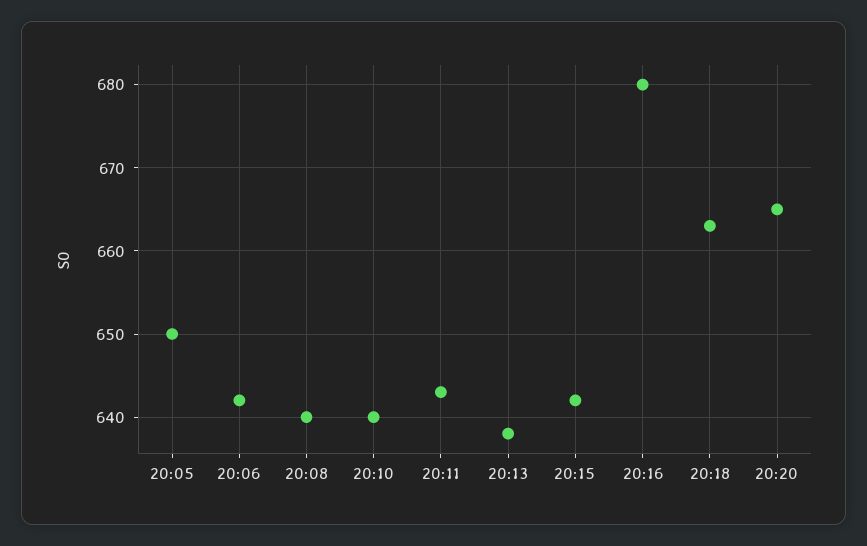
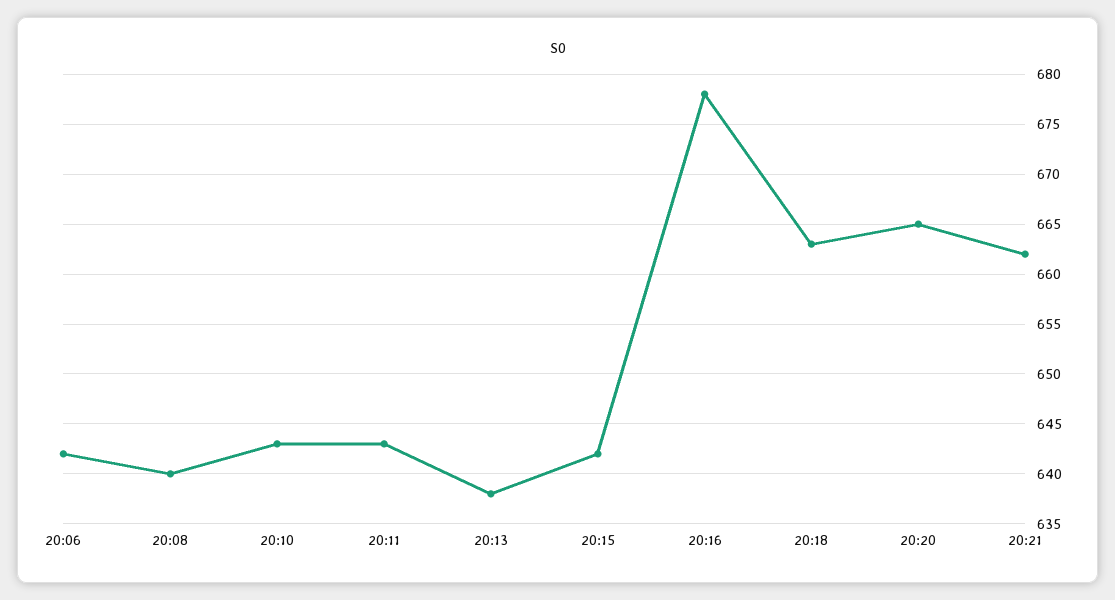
20:05: 650 -> none
20:10: 640 -> 643
20:16: 680 -> 678
20:21: none -> 662

